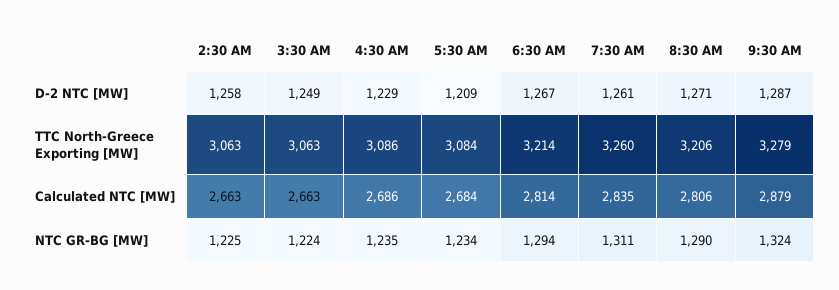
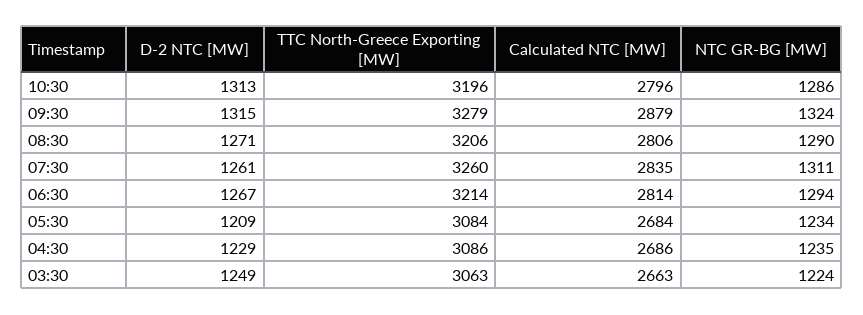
2:30 AM, D-2 NTC [MW]: 1258 -> none
9:30 AM, D-2 NTC [MW]: 1287 -> 1315
2:30 AM, TTC North-Greece Exporting [MW]: 3063 -> none
2:30 AM, Calculated NTC [MW]: 2663 -> none
2:30 AM, NTC GR-BG [MW]: 1225 -> none
10:30, D-2 NTC [MW]: none -> 1313
10:30, TTC North-Greece Exporting [MW]: none -> 3196
10:30, Calculated NTC [MW]: none -> 2796
10:30, NTC GR-BG [MW]: none -> 1286

